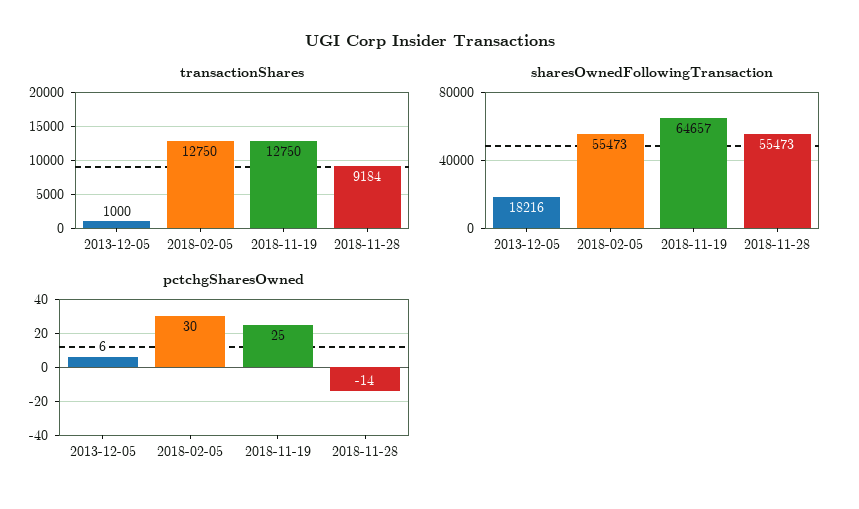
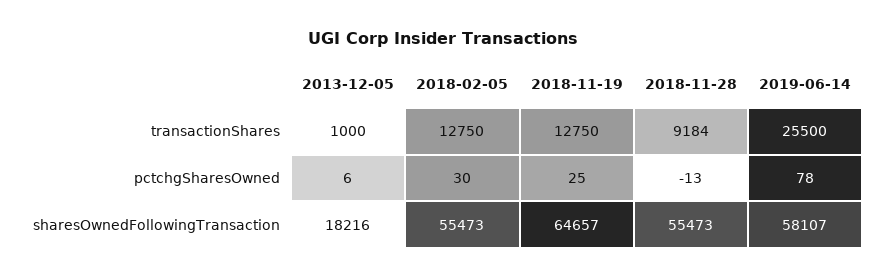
pctchgSharesOwned, 2018-11-28: -14 -> -13
transactionShares, 2019-06-14: none -> 25500
pctchgSharesOwned, 2019-06-14: none -> 78
sharesOwnedFollowingTransaction, 2019-06-14: none -> 58107

